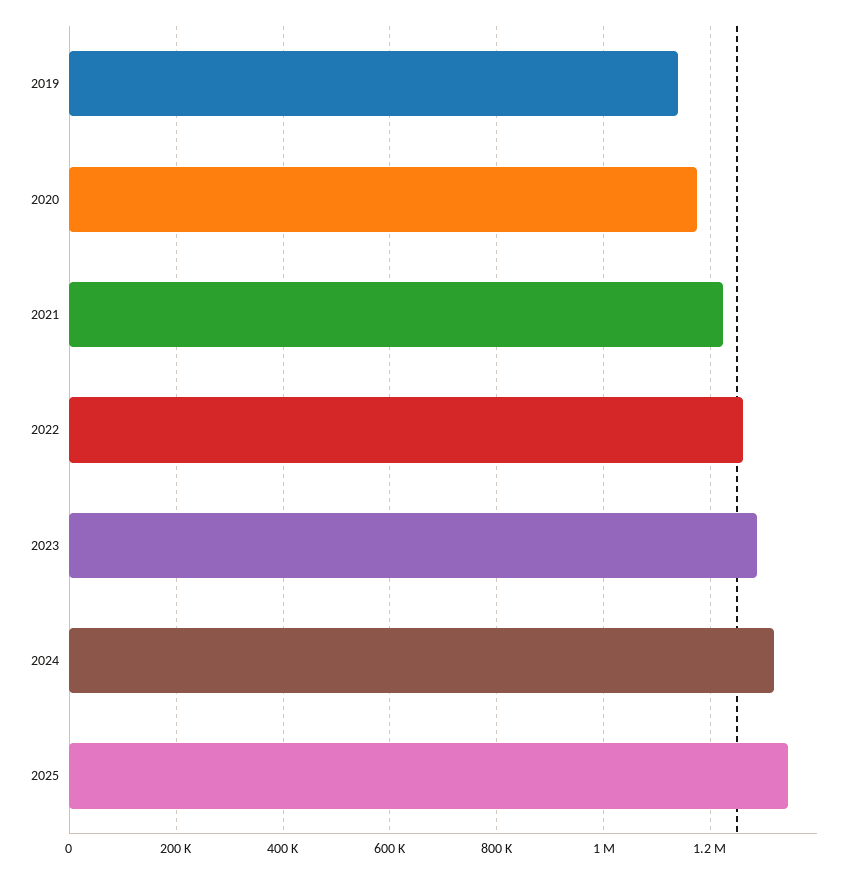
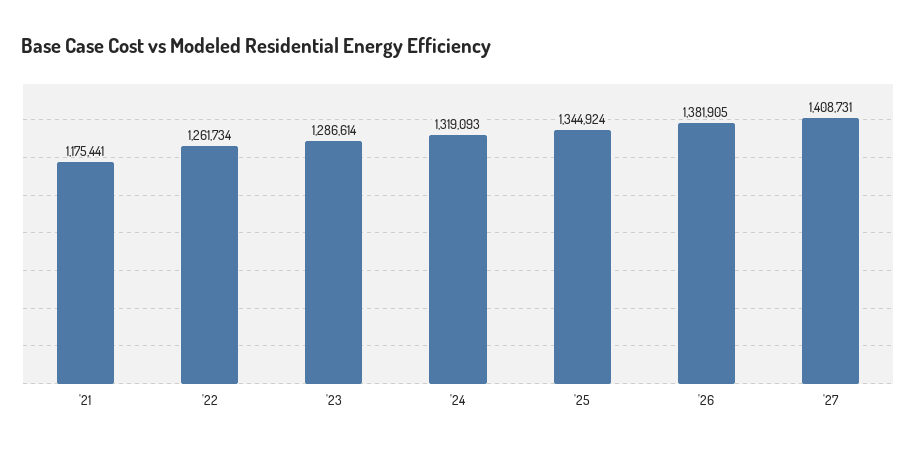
2019: 1140000 -> none
2020: 1180000 -> none
2021: 1220000 -> 1175441
'26: none -> 1381905
'27: none -> 1408731

